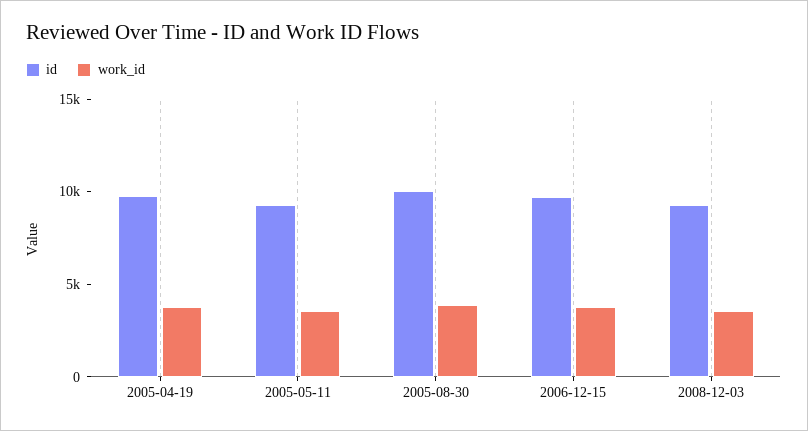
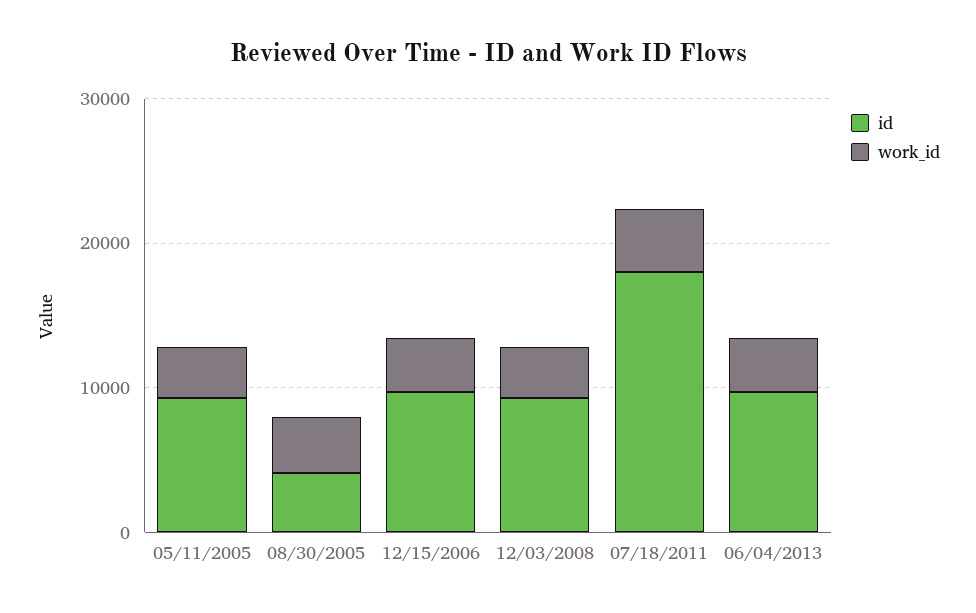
id, 2005-04-19: 10000 -> none
work_id, 2005-04-19: 4000 -> none
id, 2005-08-30: 10000 -> 4000
id, 07/18/2011: none -> 18000
work_id, 07/18/2011: none -> 4000
id, 06/04/2013: none -> 10000
work_id, 06/04/2013: none -> 4000

